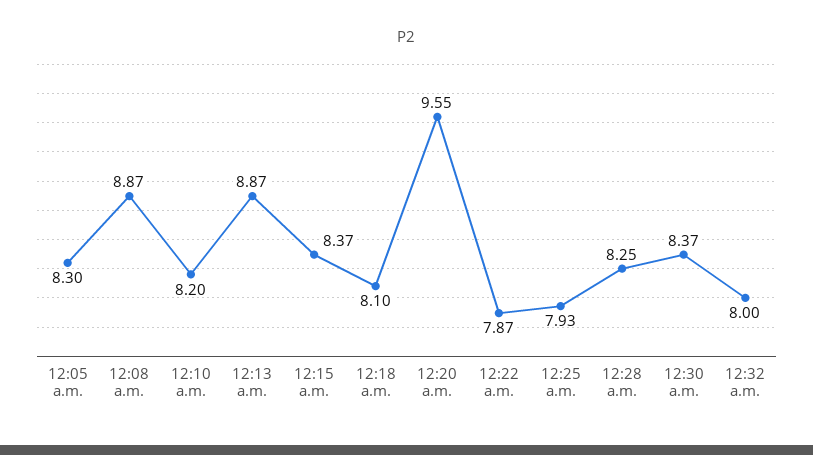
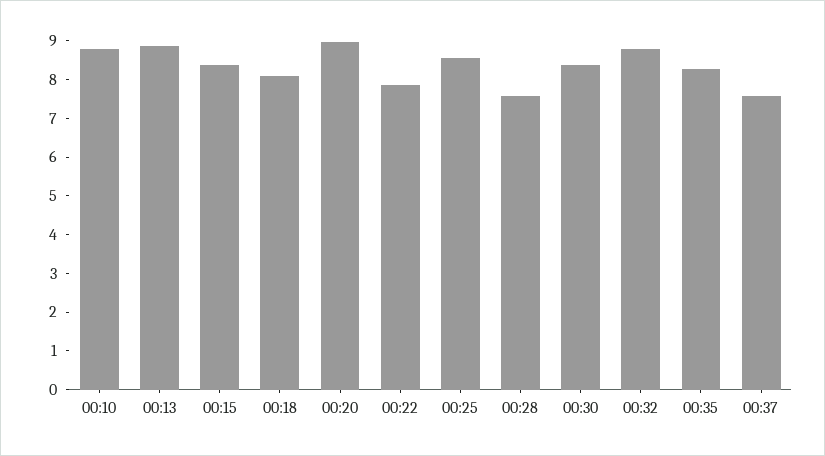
12:05 a.m.: 8.3 -> none
12:08 a.m.: 8.87 -> none
12:10 a.m.: 8.2 -> 8.75
12:20 a.m.: 9.55 -> 9
12:25 a.m.: 7.93 -> 8.5
12:28 a.m.: 8.25 -> 7.5
12:32 a.m.: 8 -> 8.75
00:35: none -> 8.25
00:37: none -> 7.5

